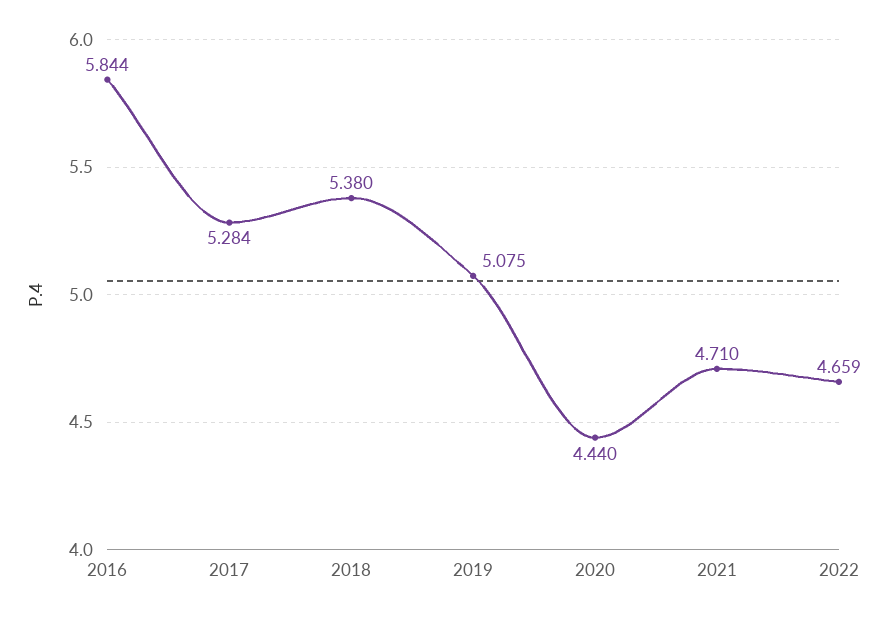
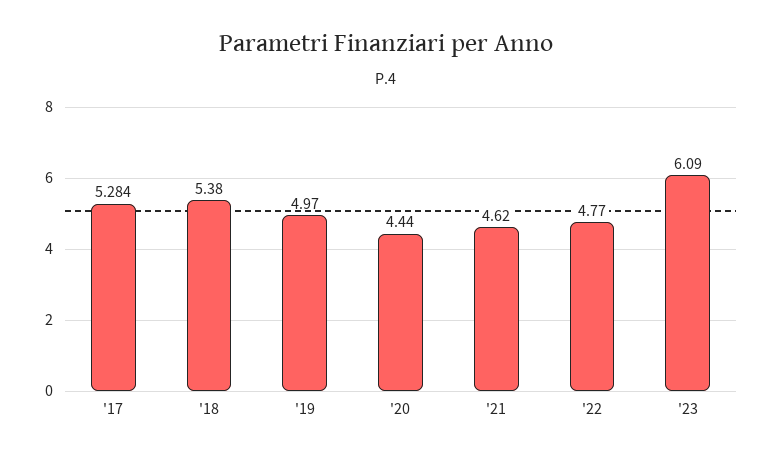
2016: 5.844 -> none
2019: 5.075 -> 4.97
2021: 4.71 -> 4.62
2022: 4.659 -> 4.77
'23: none -> 6.09

